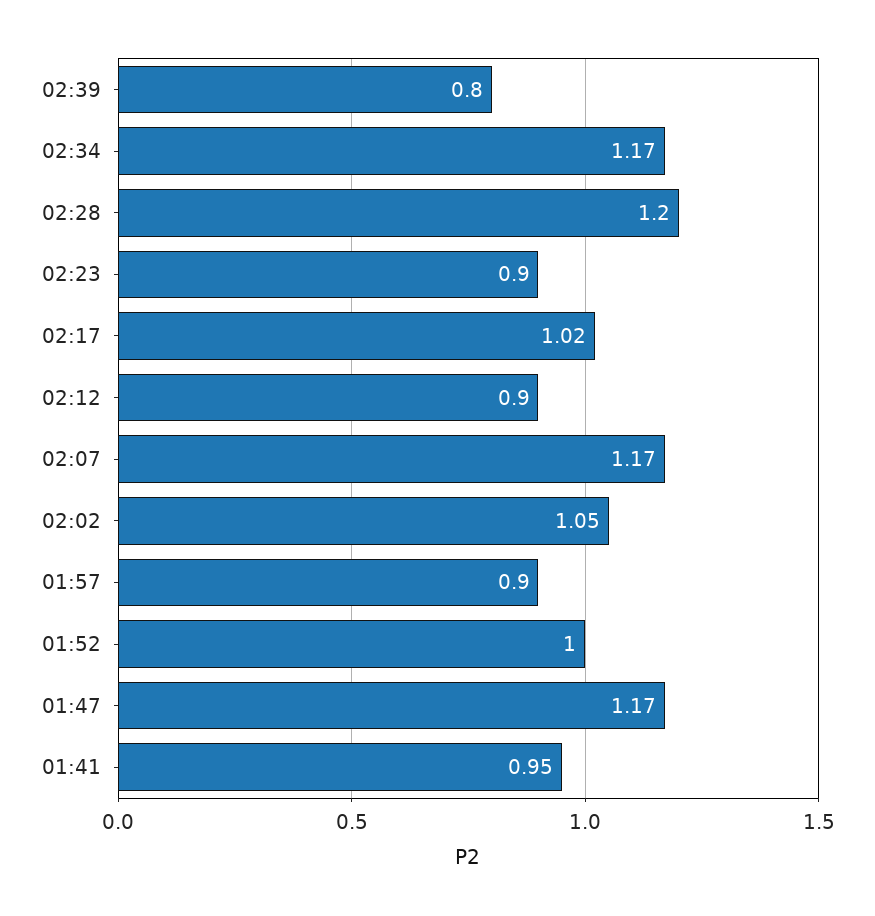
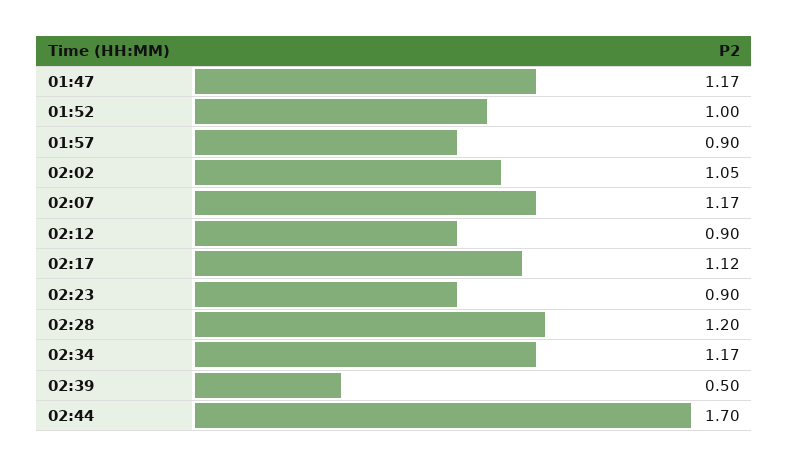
02:39: 0.8 -> 0.5
02:17: 1.02 -> 1.12
01:41: 0.95 -> none
02:44: none -> 1.7

